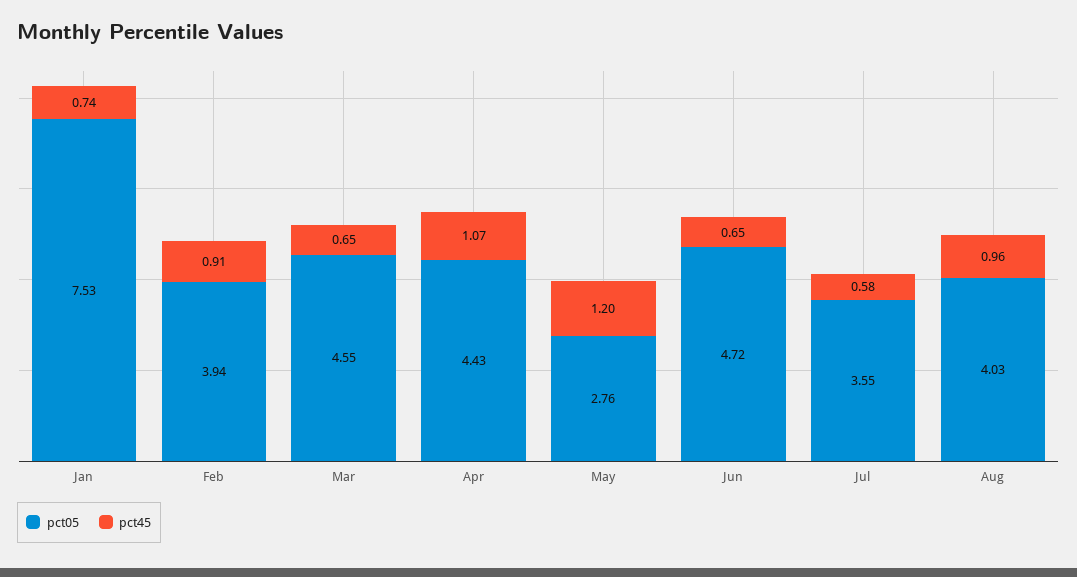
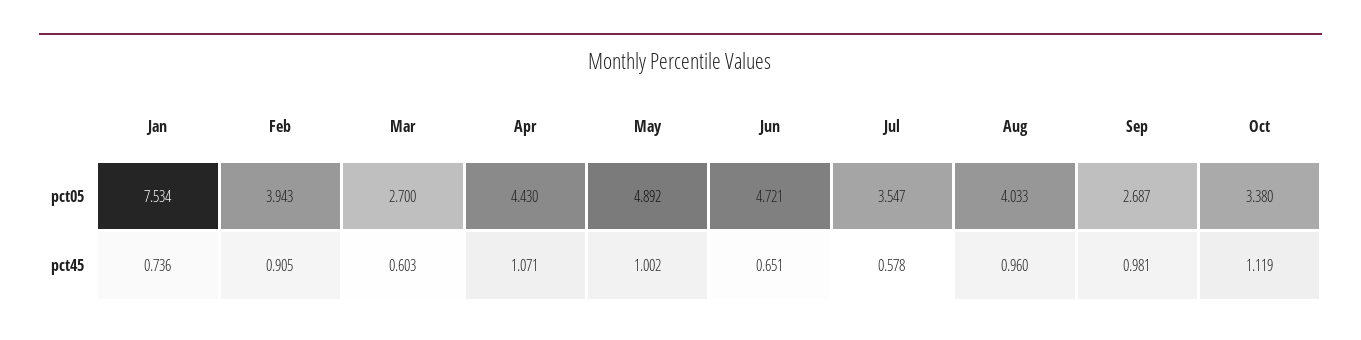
pct05, Mar: 4.55 -> 2.7
pct45, Mar: 0.65 -> 0.603
pct05, May: 2.76 -> 4.892
pct45, May: 1.2 -> 1.002
pct05, Sep: none -> 2.687
pct05, Oct: none -> 3.38
pct45, Sep: none -> 0.981
pct45, Oct: none -> 1.119

